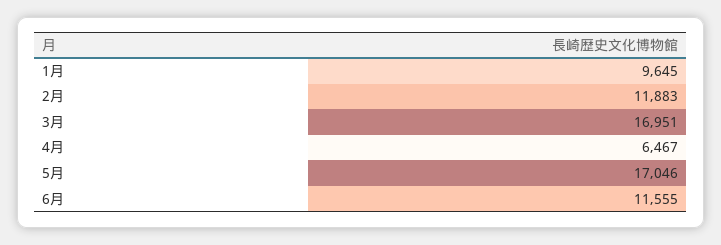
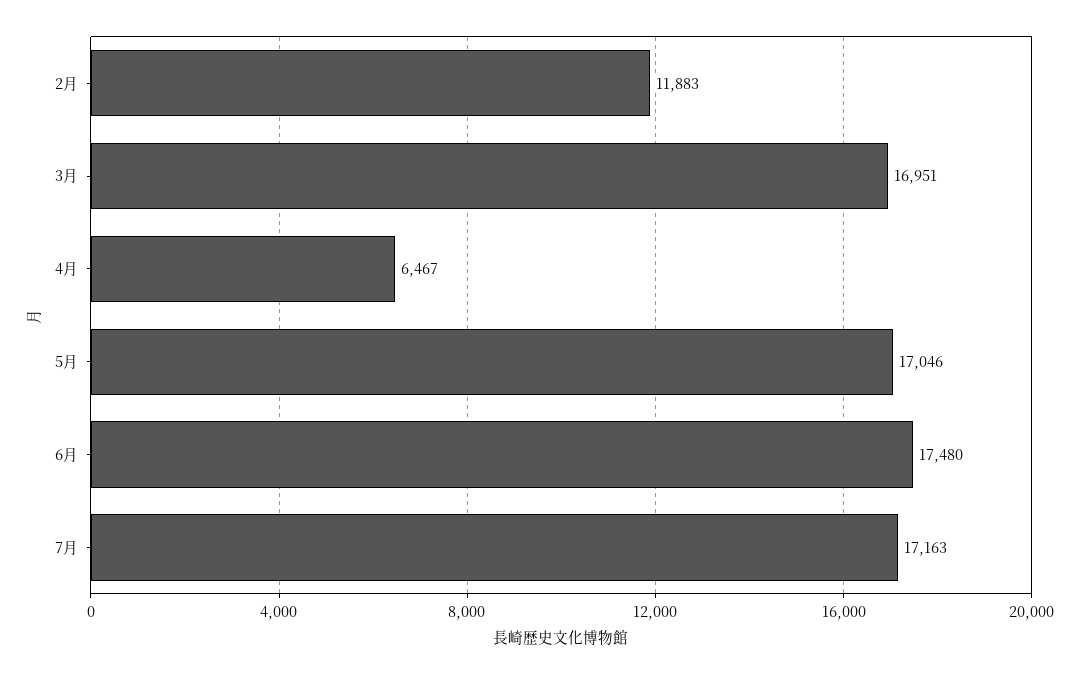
1月: 9645 -> none
6月: 11555 -> 17480
7月: none -> 17163

